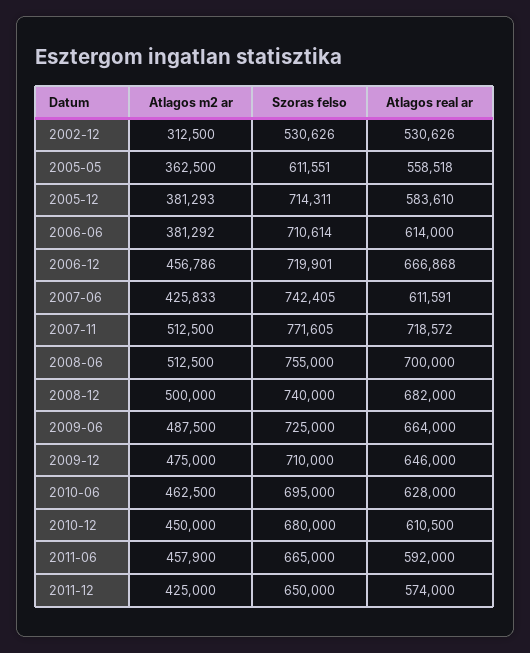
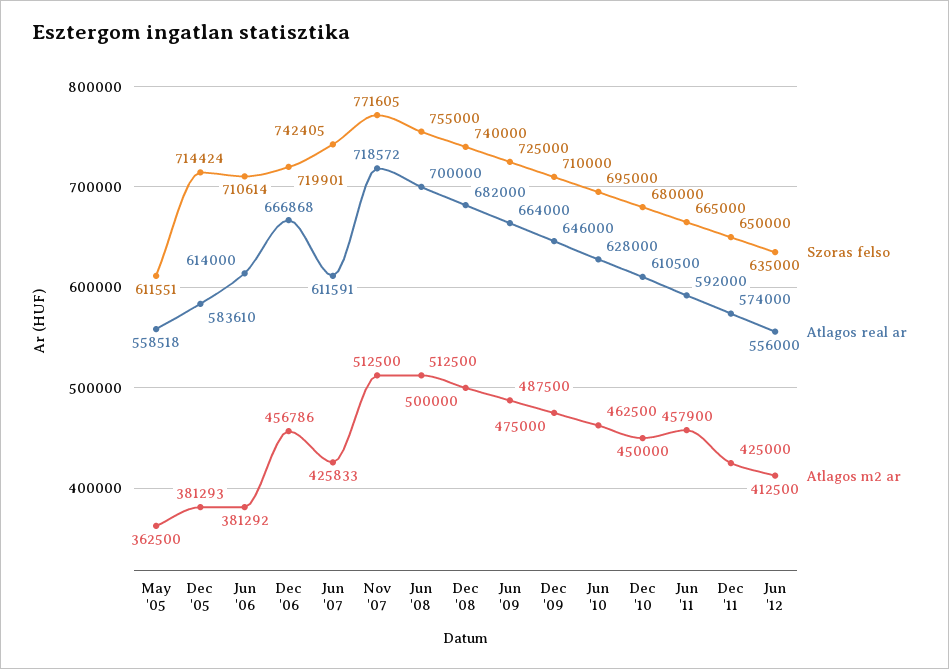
Atlagos m2 ar, 2002-12: 312500 -> none
Szoras felso, 2002-12: 530626 -> none
Atlagos real ar, 2002-12: 530626 -> none
Szoras felso, 2005-12: 714311 -> 714424
Szoras felso, Jun '12: none -> 635000
Atlagos real ar, Jun '12: none -> 556000
Atlagos m2 ar, Jun '12: none -> 412500

